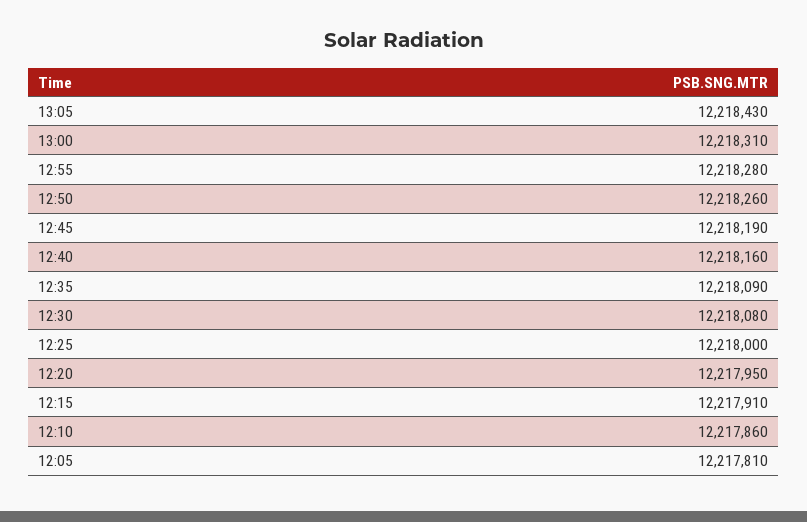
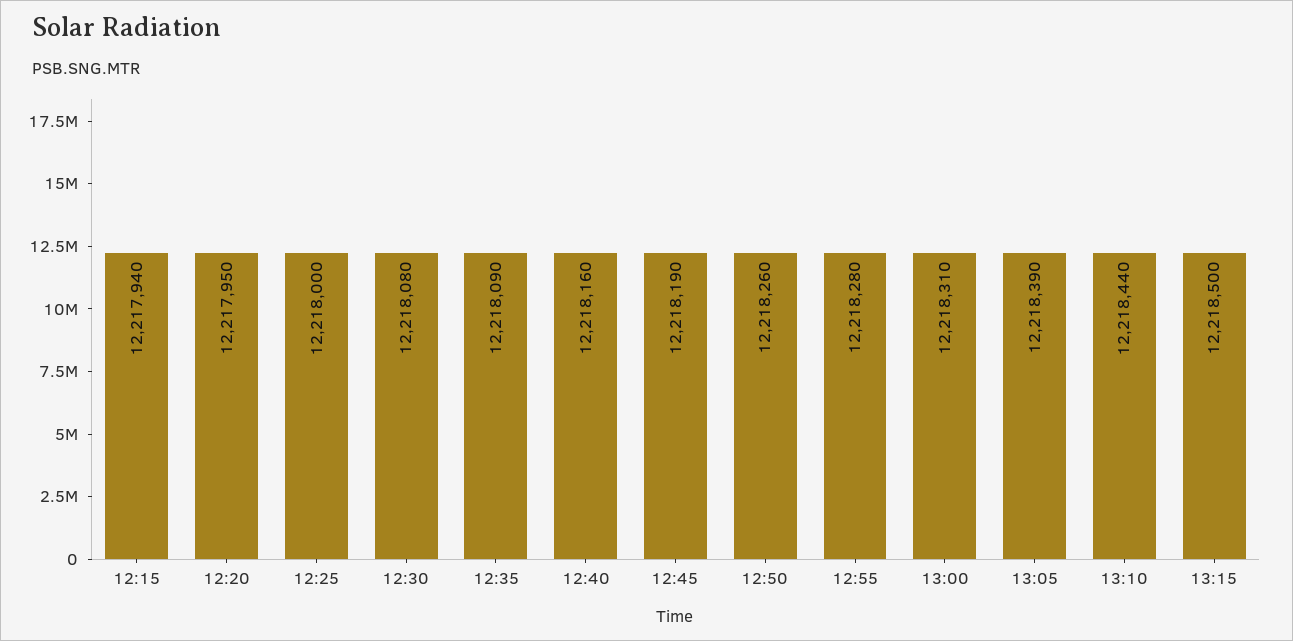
13:05: 12218430 -> 12218390
12:15: 12217910 -> 12217940
12:10: 12217860 -> none
12:05: 12217810 -> none
13:10: none -> 12218440
13:15: none -> 12218500

